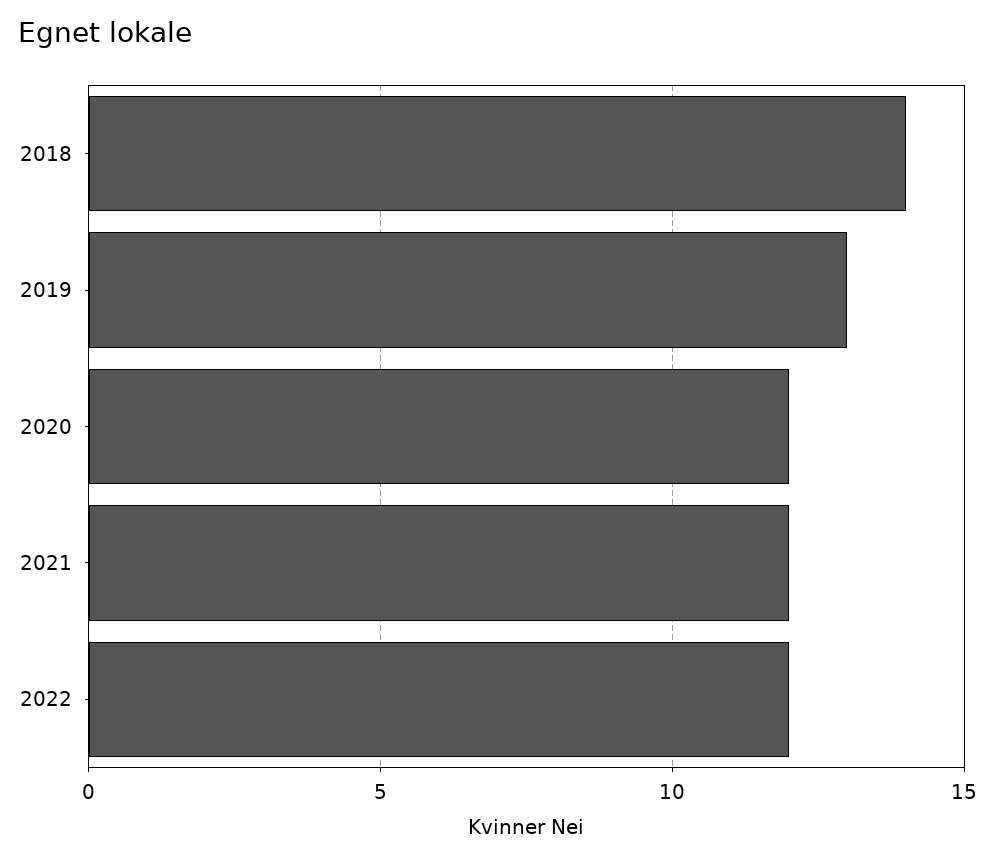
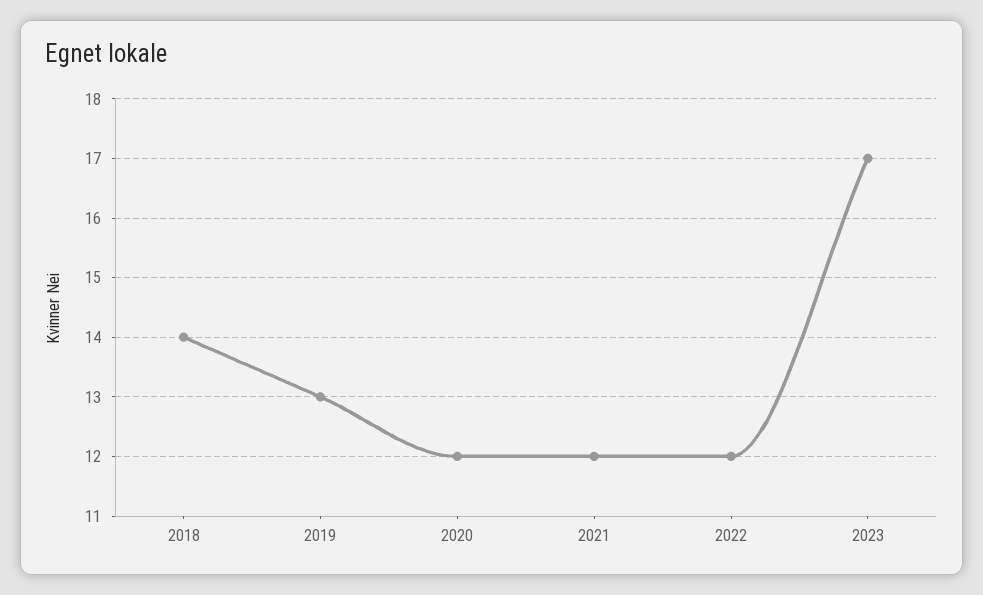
2023: none -> 17

